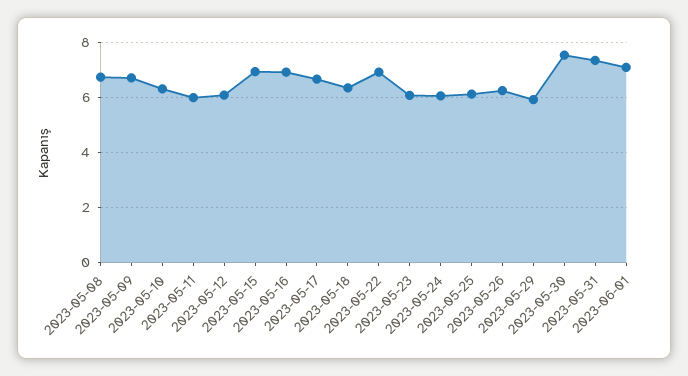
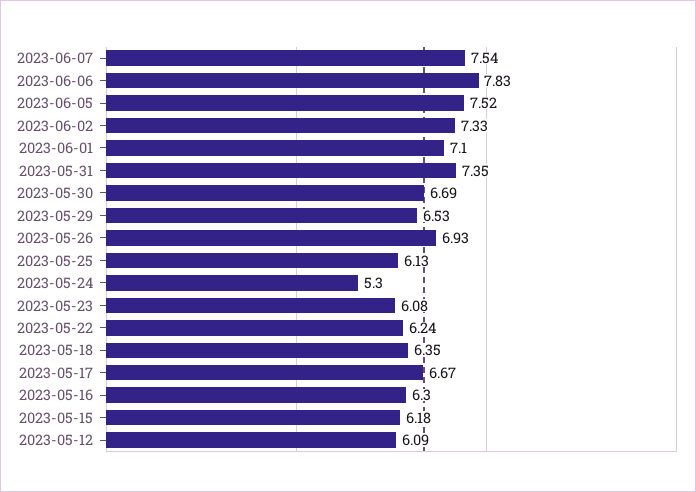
2023-05-08: 6.75 -> none
2023-05-09: 6.75 -> none
2023-05-10: 6.25 -> none
2023-05-11: 6 -> none
2023-05-15: 7 -> 6.18
2023-05-16: 7 -> 6.3
2023-05-22: 7 -> 6.24
2023-05-24: 6 -> 5.3
2023-05-26: 6.25 -> 6.93
2023-05-29: 6 -> 6.53
2023-05-30: 7.5 -> 6.69
2023-06-07: none -> 7.54
2023-06-06: none -> 7.83
2023-06-05: none -> 7.52
2023-06-02: none -> 7.33

